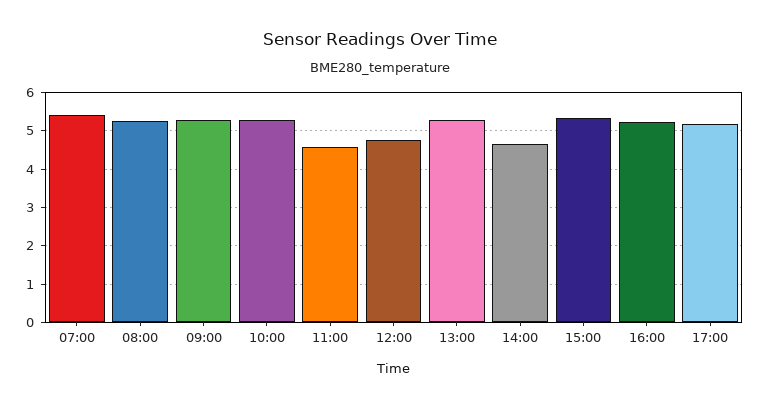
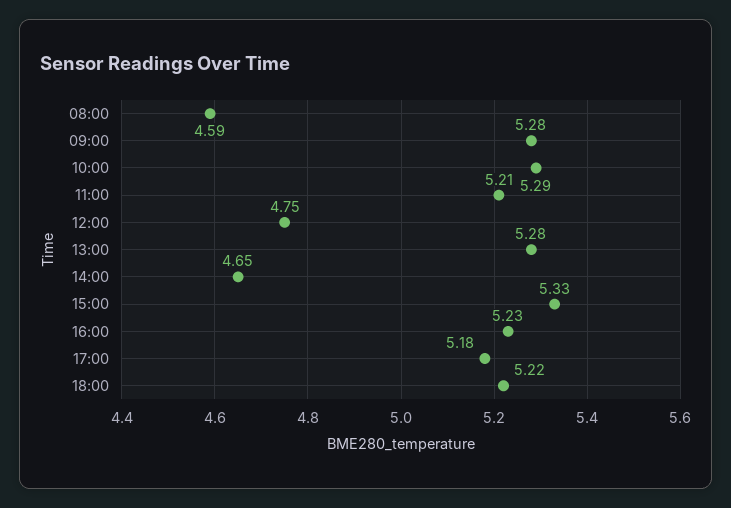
07:00: 5.4 -> none
08:00: 5.2 -> 4.59
11:00: 4.6 -> 5.21
18:00: none -> 5.22

